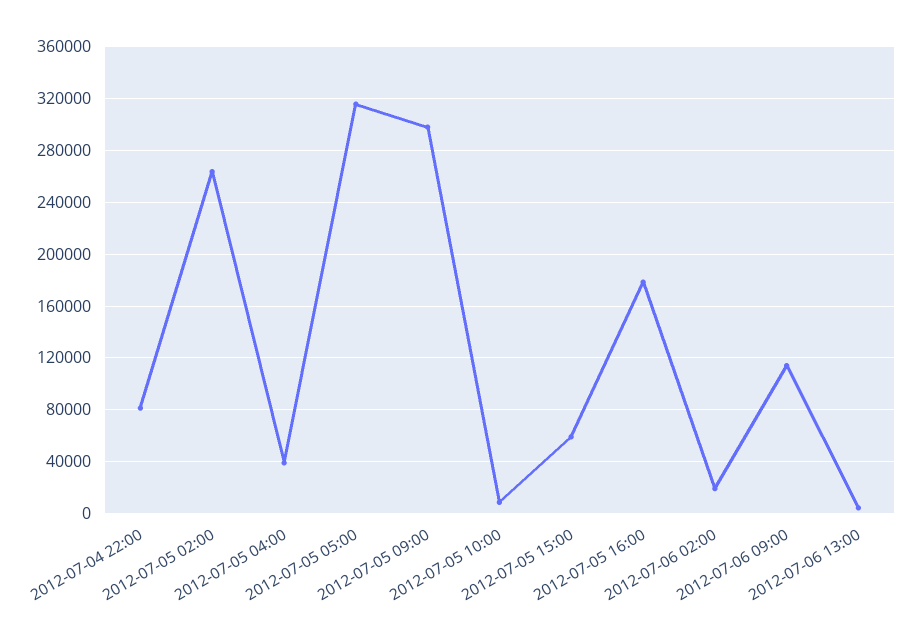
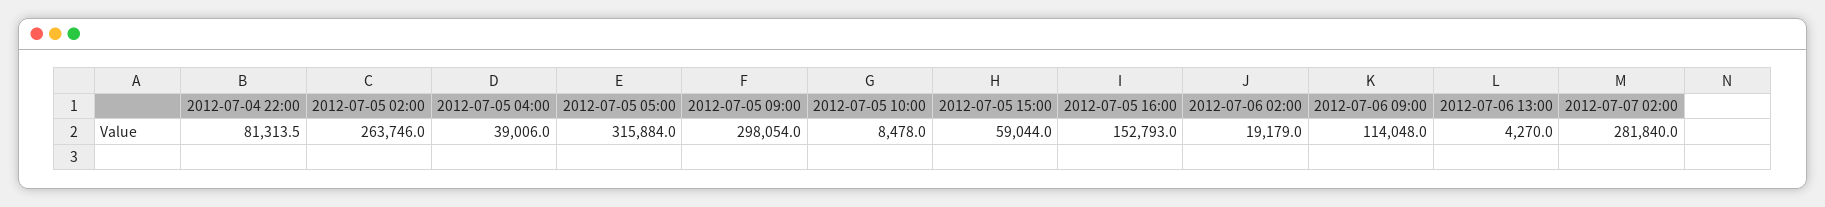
2012-07-05 16:00: 180000 -> 152793
2012-07-07 02:00: none -> 281840

